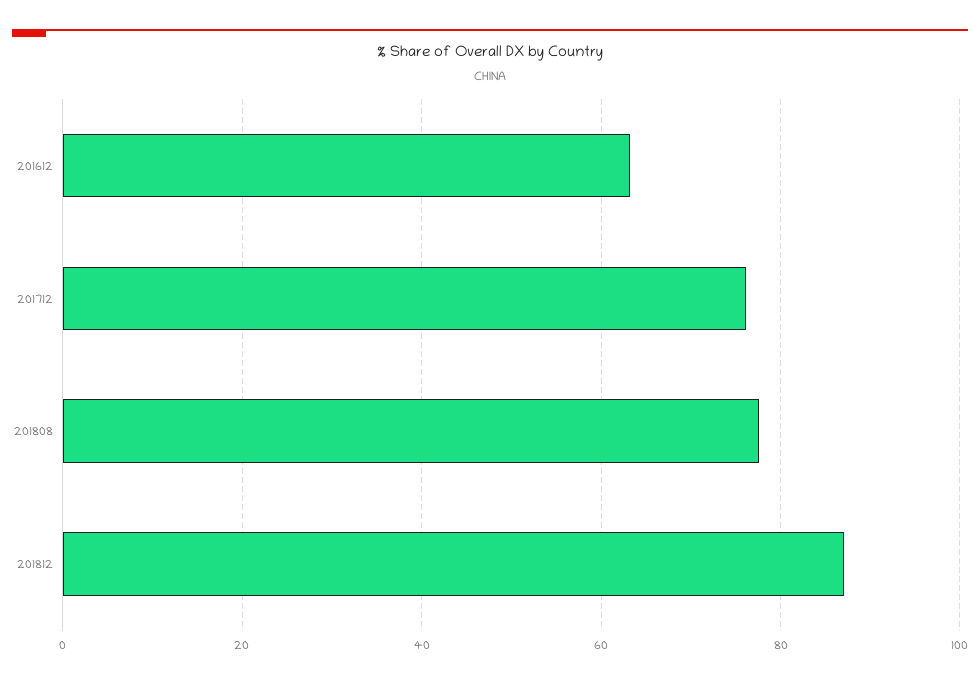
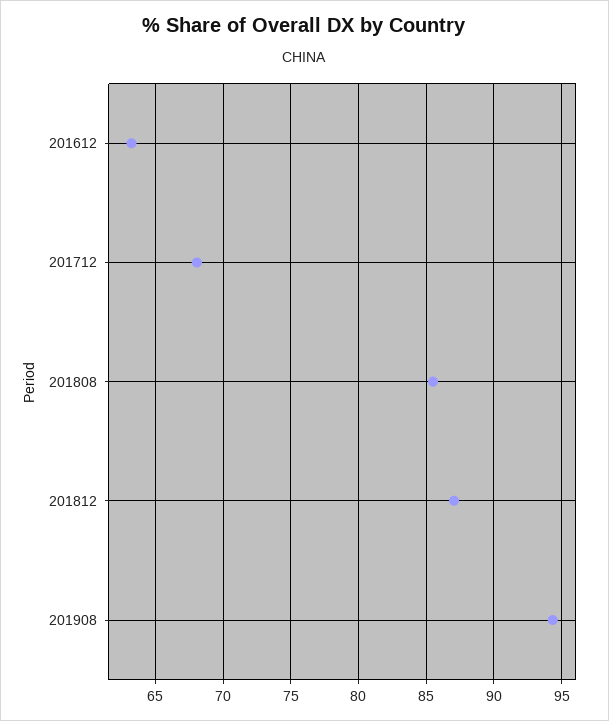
201712: 76 -> 68
201808: 78 -> 85.5
201908: none -> 94.5

